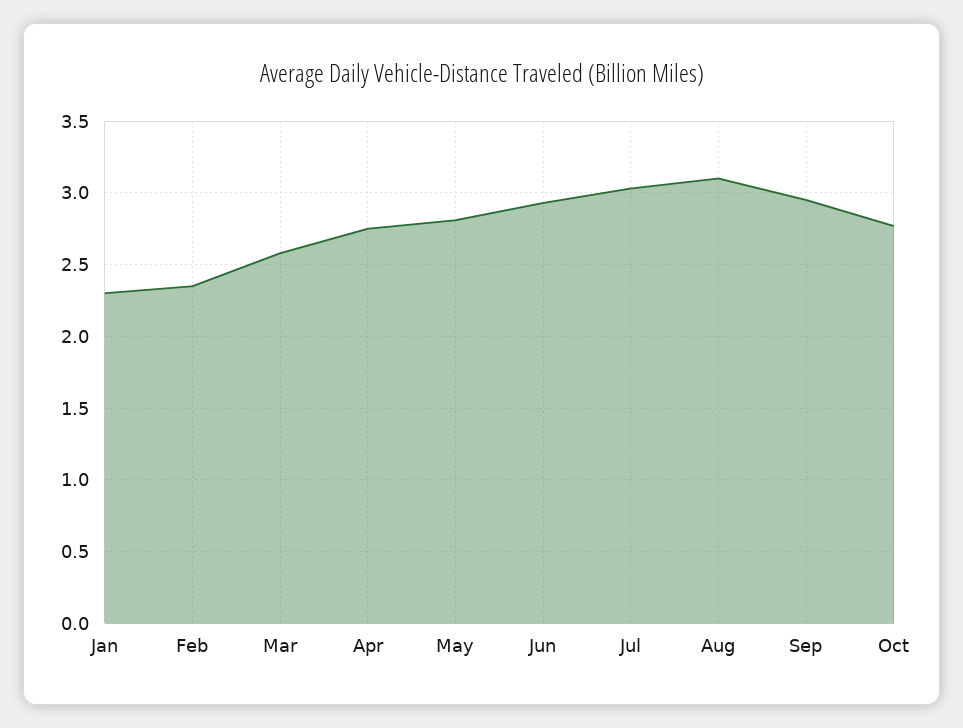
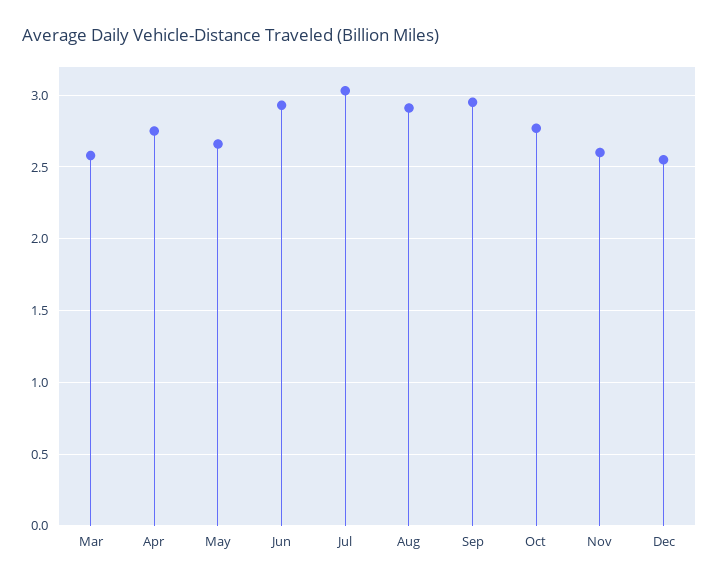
Jan: 2.3 -> none
Feb: 2.35 -> none
May: 2.8 -> 2.65
Aug: 3.1 -> 2.9
Nov: none -> 2.6
Dec: none -> 2.55

